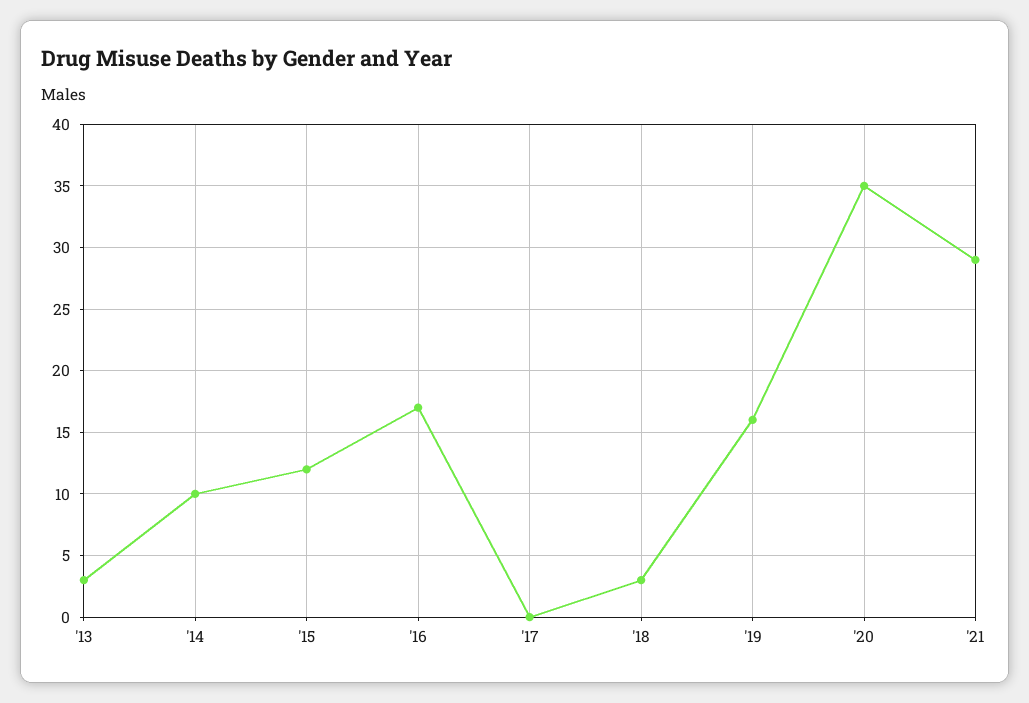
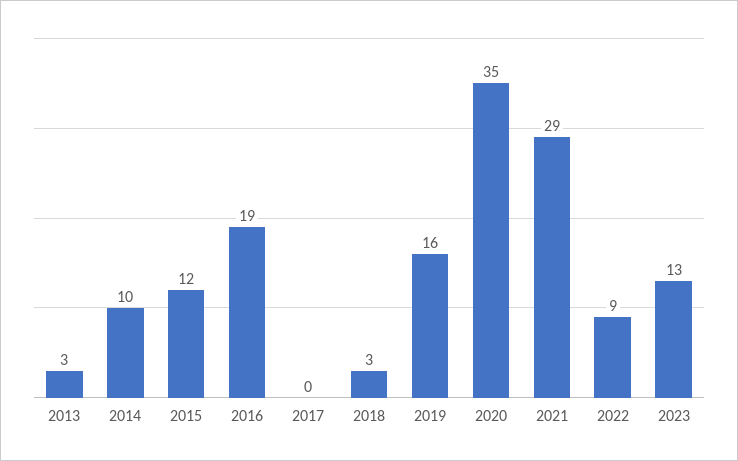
'16: 17 -> 19
2022: none -> 9
2023: none -> 13

